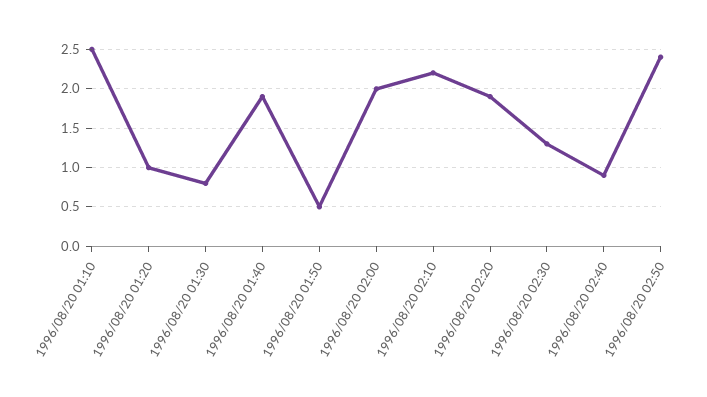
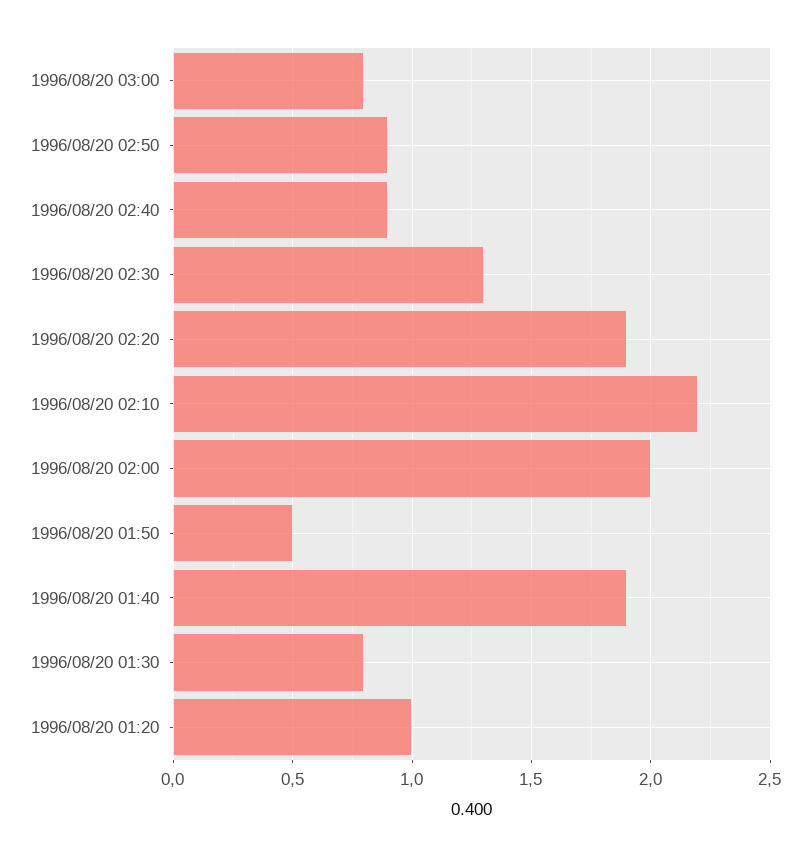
1996/08/20 01:10: 2.5 -> none
1996/08/20 02:50: 2.4 -> 0.9
1996/08/20 03:00: none -> 0.8

